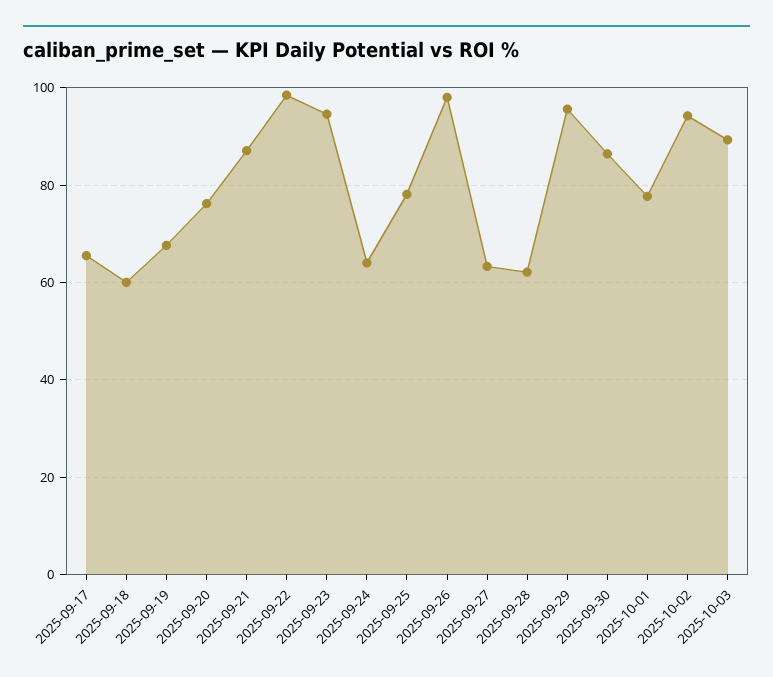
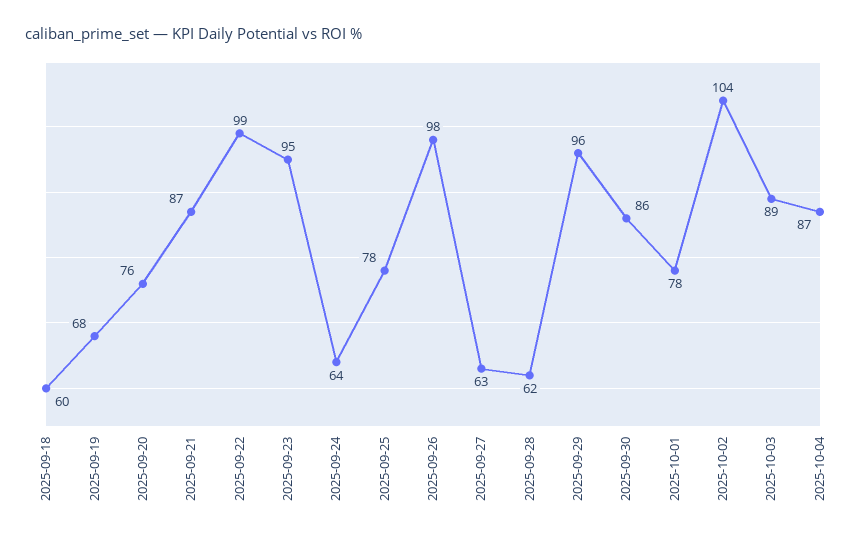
2025-09-17: 66 -> none
2025-10-02: 94 -> 104
2025-10-04: none -> 87

